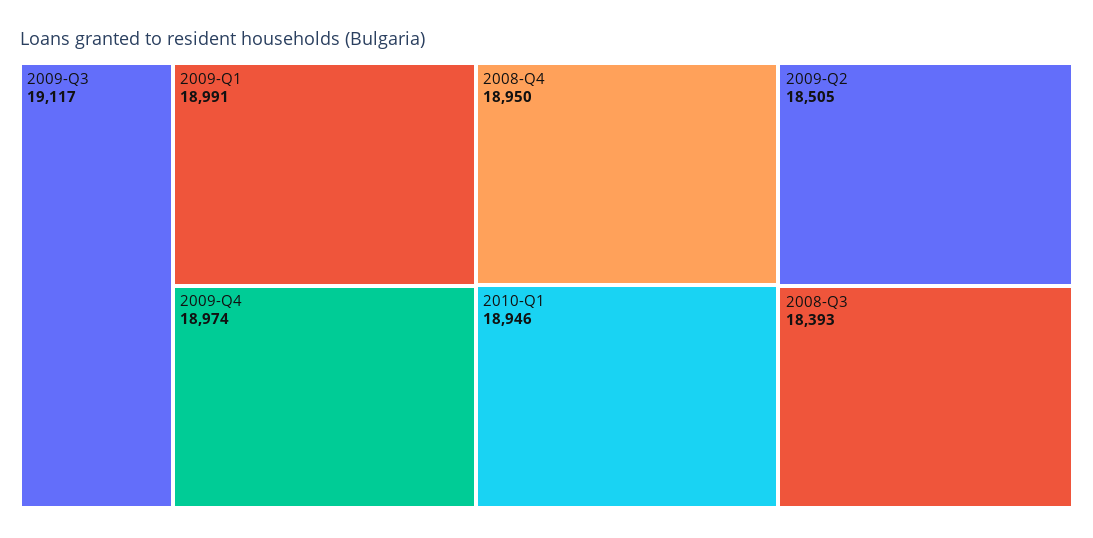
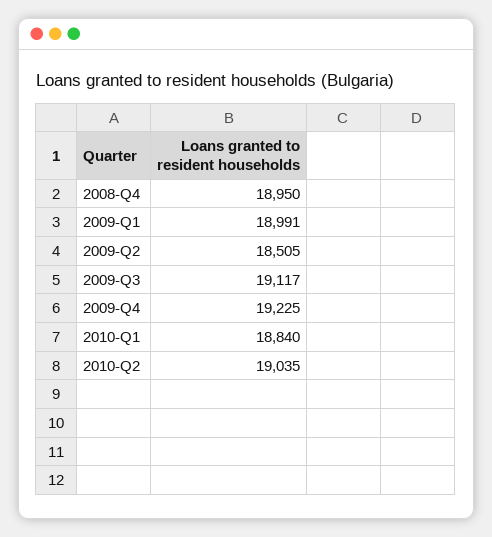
2009-Q4: 18974 -> 19225
2010-Q1: 18946 -> 18840
2008-Q3: 18393 -> none
2010-Q2: none -> 19035

